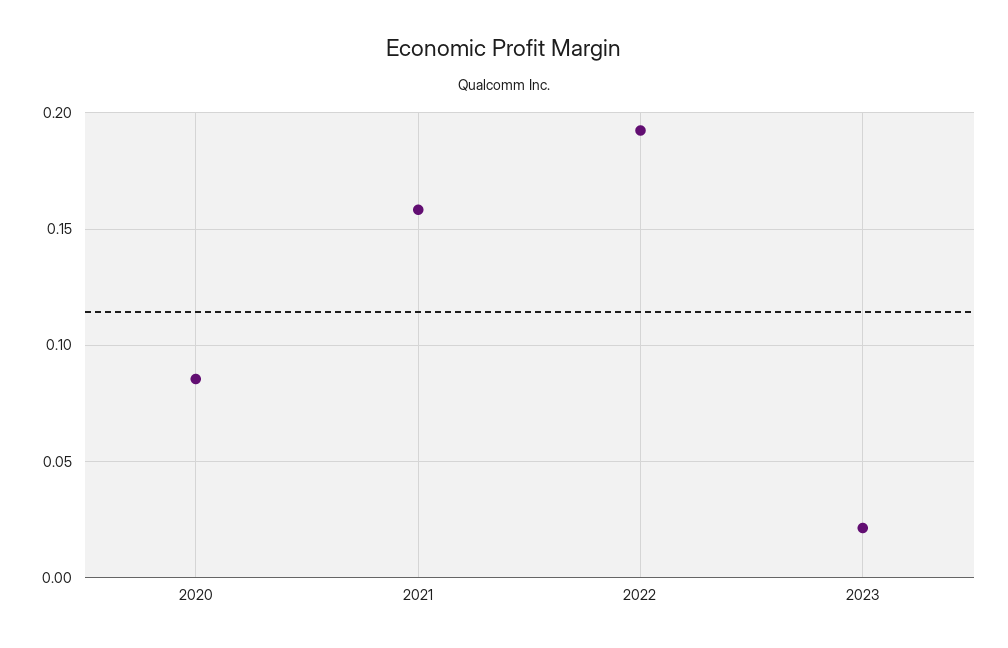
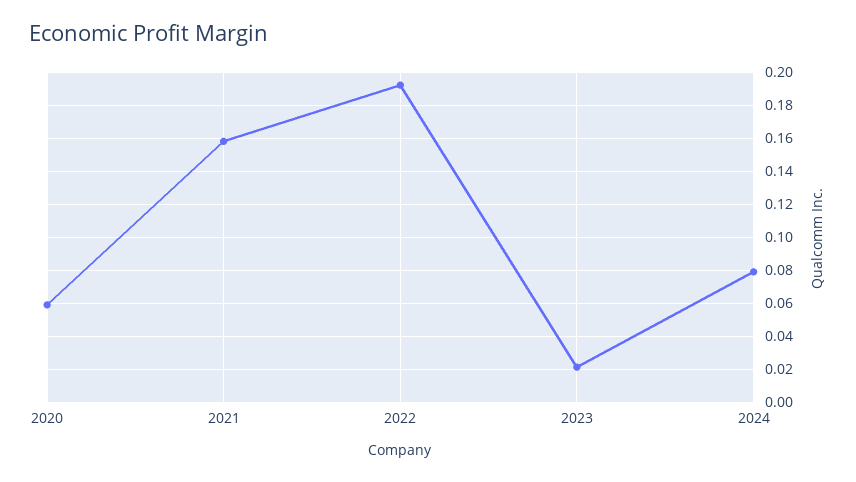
2020: 0.085 -> 0.06
2024: none -> 0.08

